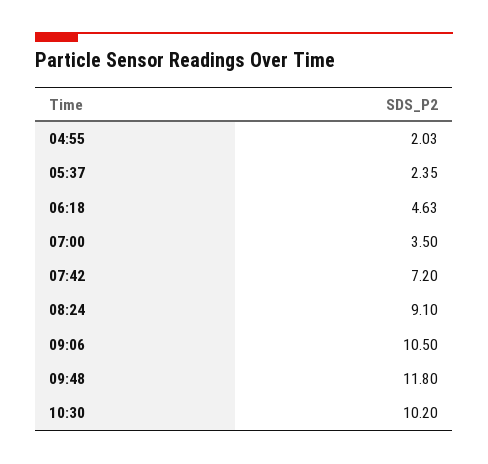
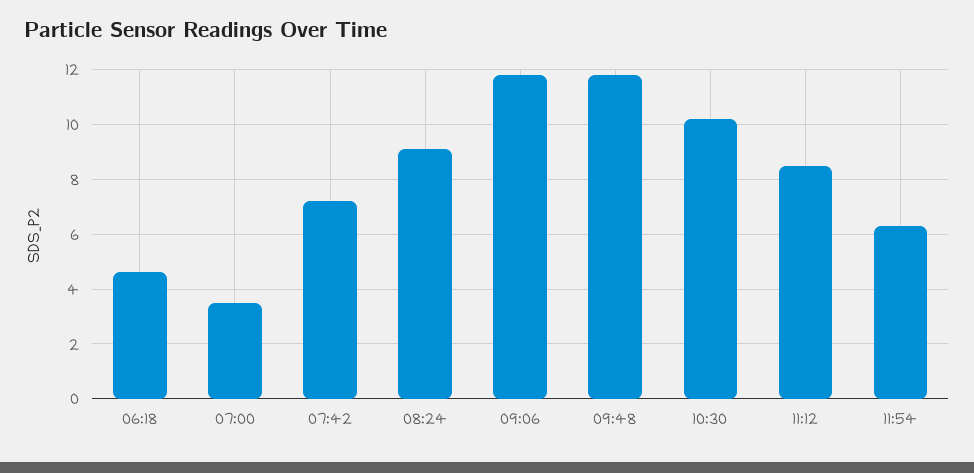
04:55: 2.03 -> none
05:37: 2.35 -> none
09:06: 10.5 -> 11.75
11:12: none -> 8.5
11:54: none -> 6.25

